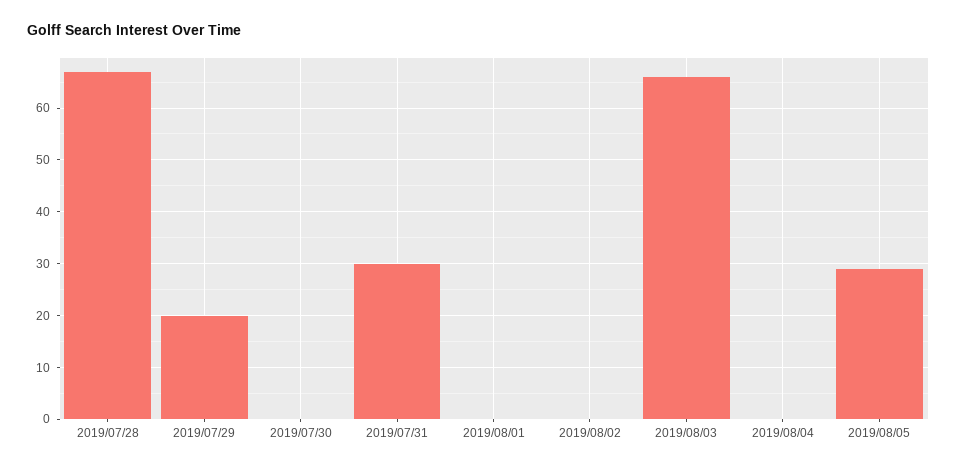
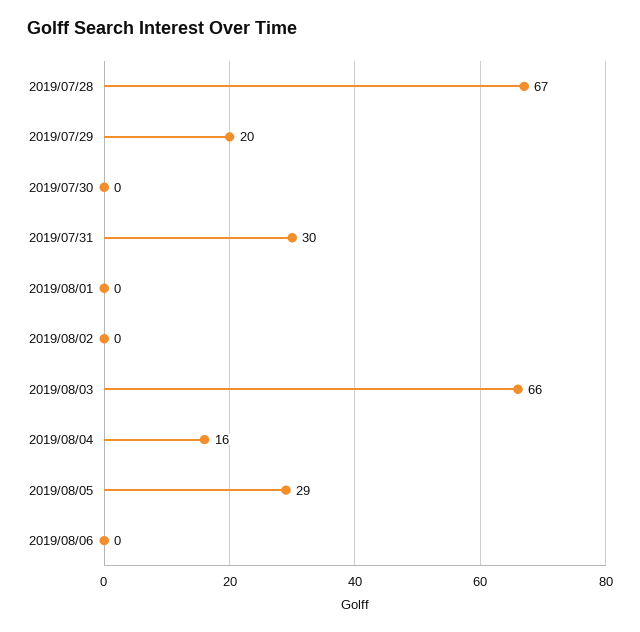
2019/08/04: 0 -> 16
2019/08/06: none -> 0

